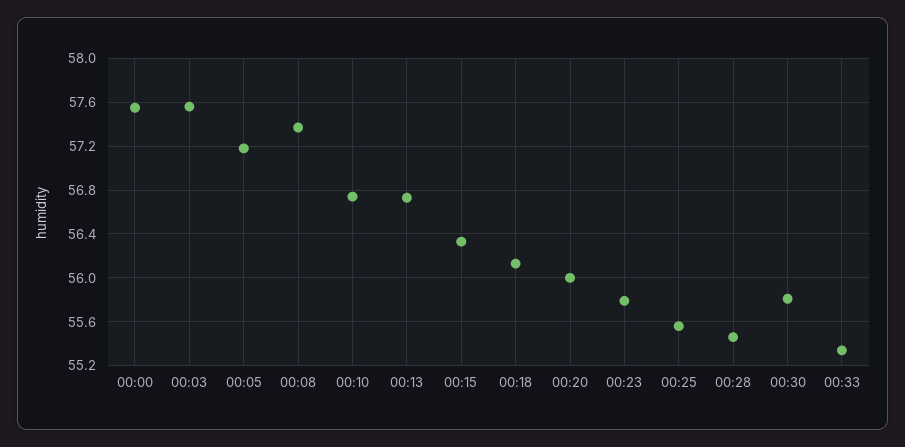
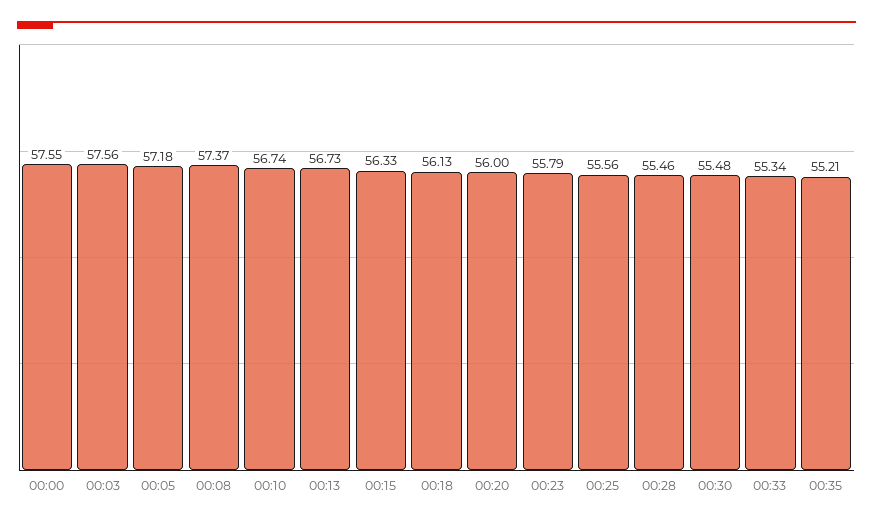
00:30: 55.8 -> 55.48
00:35: none -> 55.21

